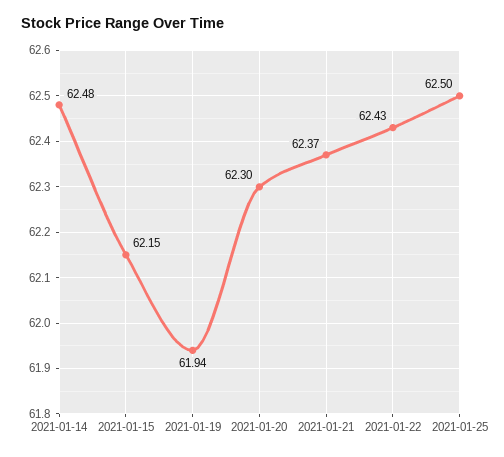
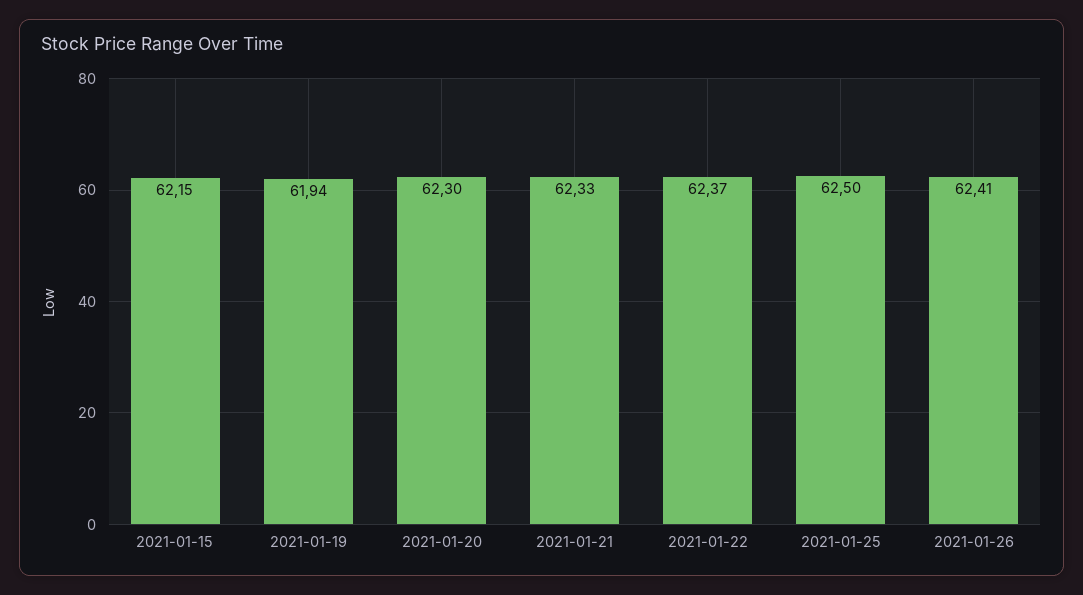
2021-01-14: 62.48 -> none
2021-01-21: 62.37 -> 62.33
2021-01-22: 62.43 -> 62.37
2021-01-26: none -> 62.41

